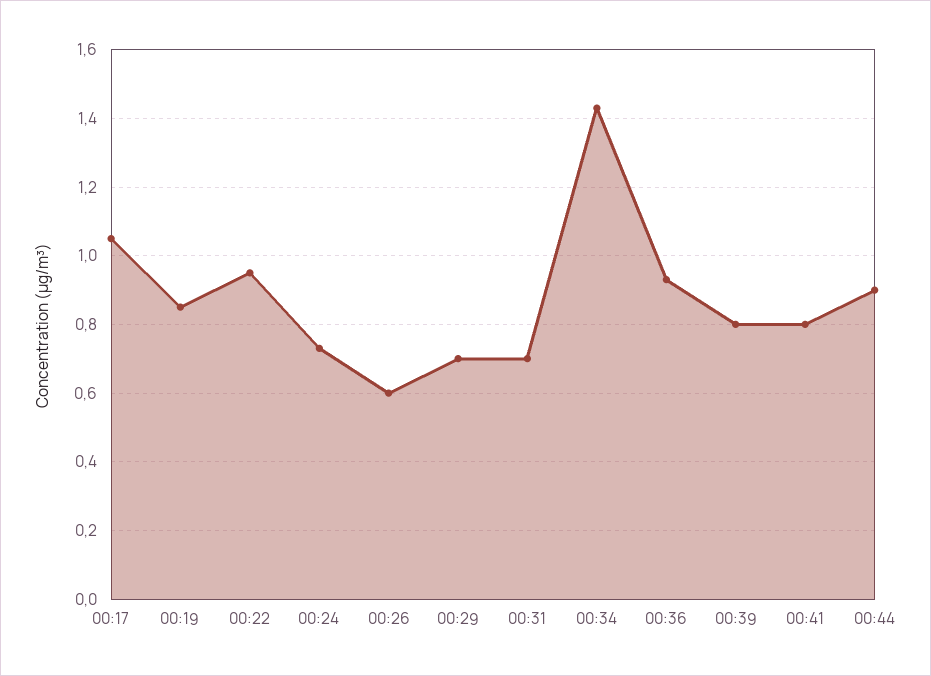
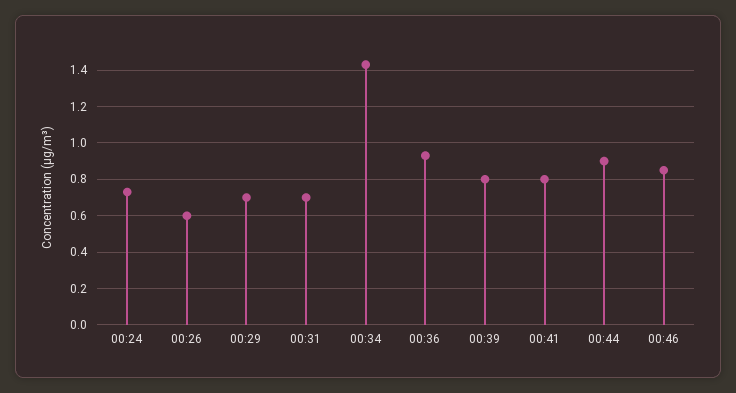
00:17: 1.05 -> none
00:19: 0.85 -> none
00:22: 0.95 -> none
00:46: none -> 0.85

